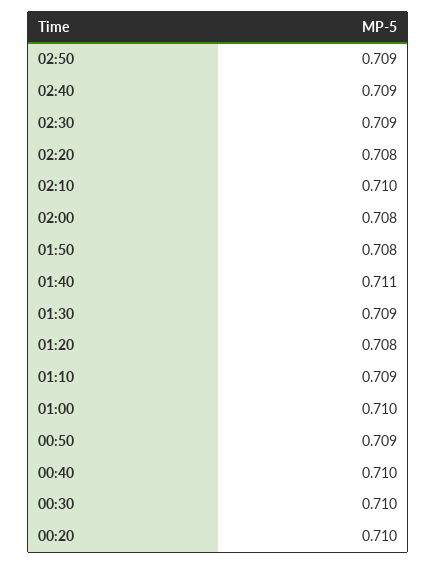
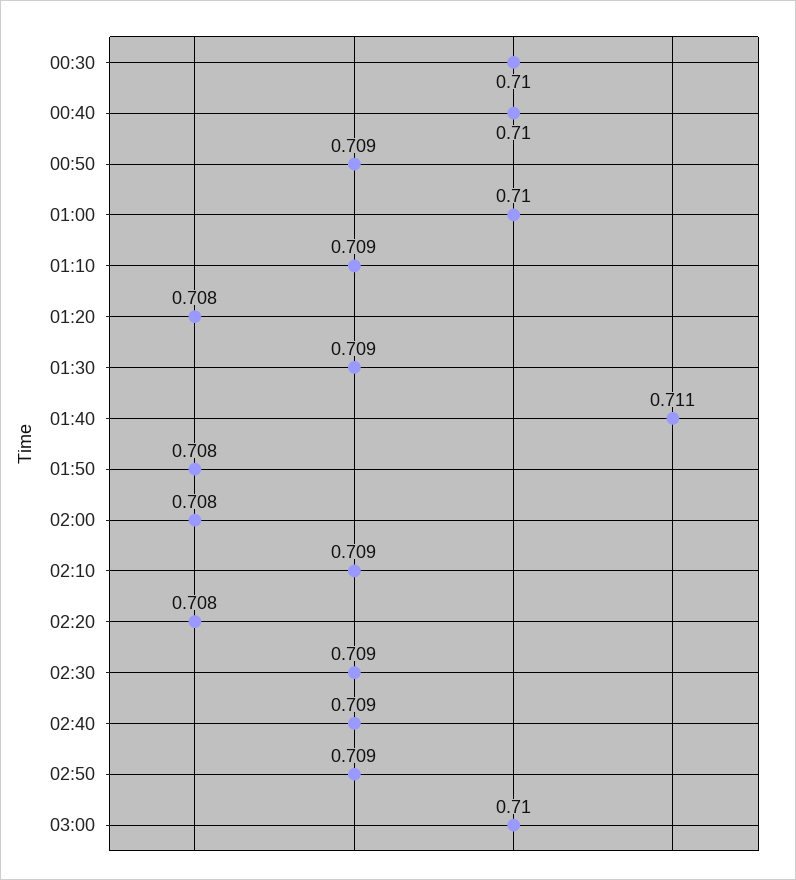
02:10: 0.71 -> 0.709
00:20: 0.71 -> none
03:00: none -> 0.71

